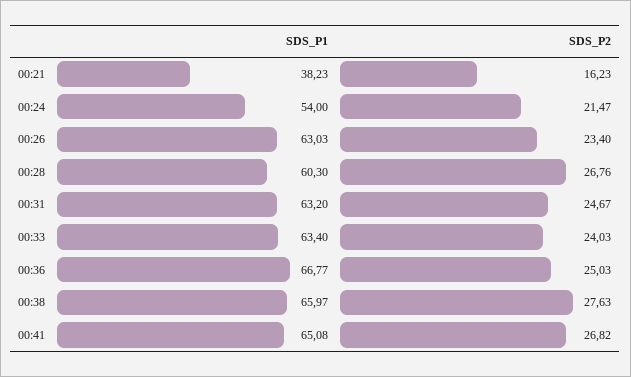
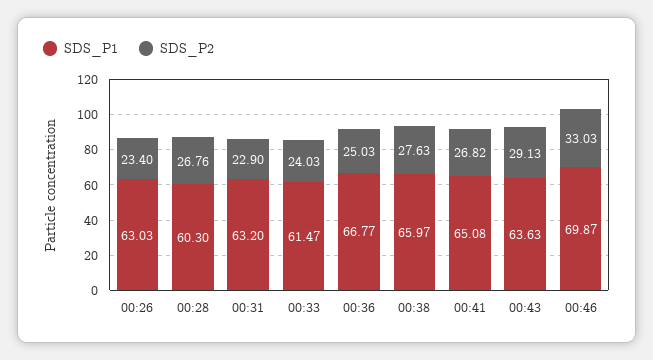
SDS_P1, 00:21: 38.23 -> none
SDS_P2, 00:21: 16.23 -> none
SDS_P1, 00:24: 54 -> none
SDS_P2, 00:24: 21.47 -> none
SDS_P2, 00:31: 24.67 -> 22.9
SDS_P1, 00:33: 63.4 -> 61.47
SDS_P1, 00:43: none -> 63.63
SDS_P2, 00:43: none -> 29.13
SDS_P1, 00:46: none -> 69.87
SDS_P2, 00:46: none -> 33.03

